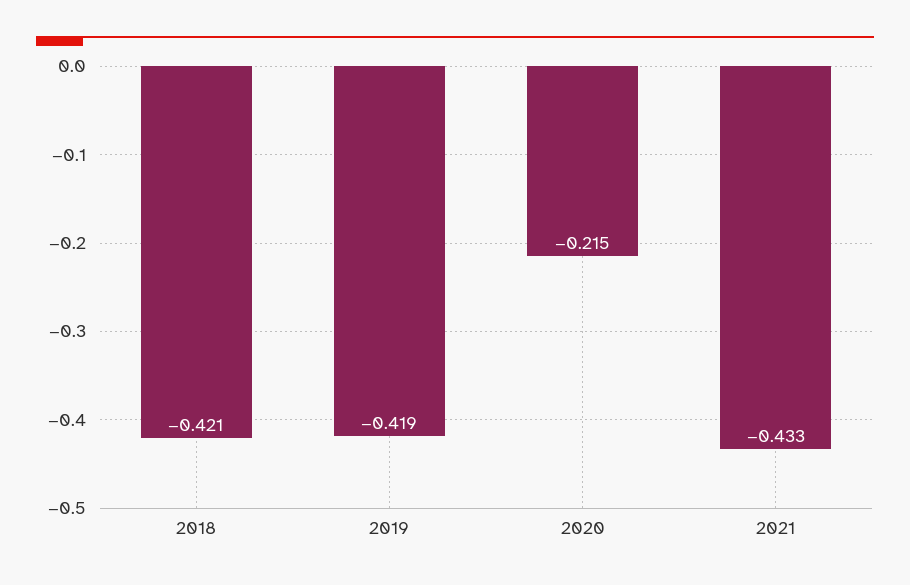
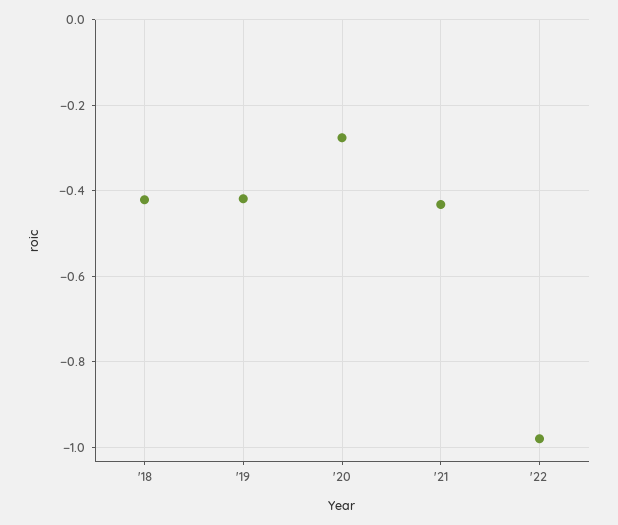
2020: -0.215 -> -0.28
'22: none -> -0.98

